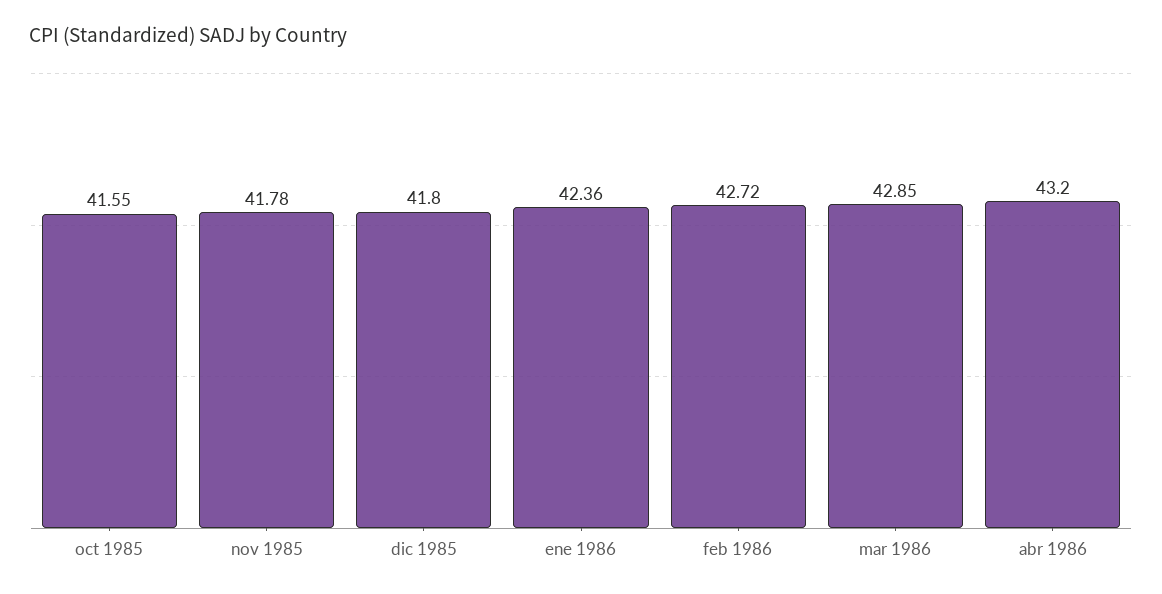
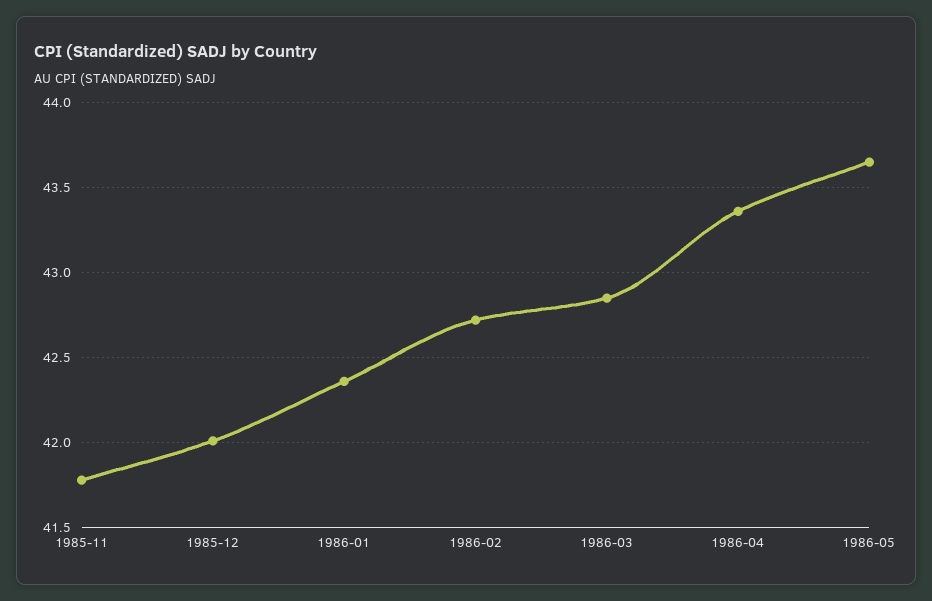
oct 1985: 41.55 -> none
dic 1985: 41.8 -> 42
abr 1986: 43.2 -> 43.35
1986-05: none -> 43.65

